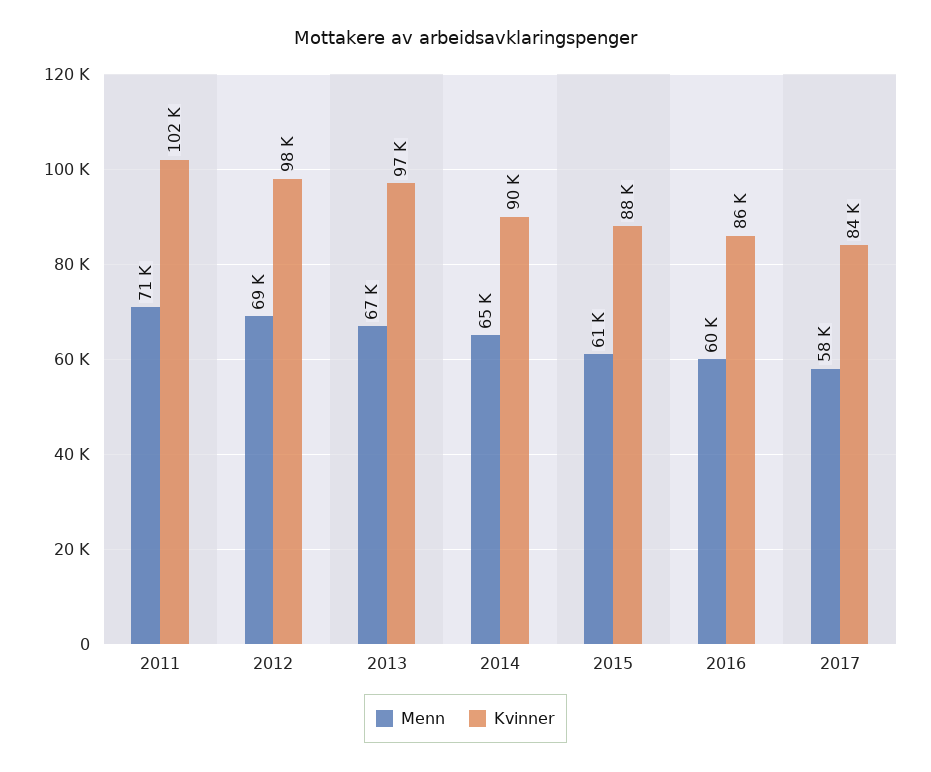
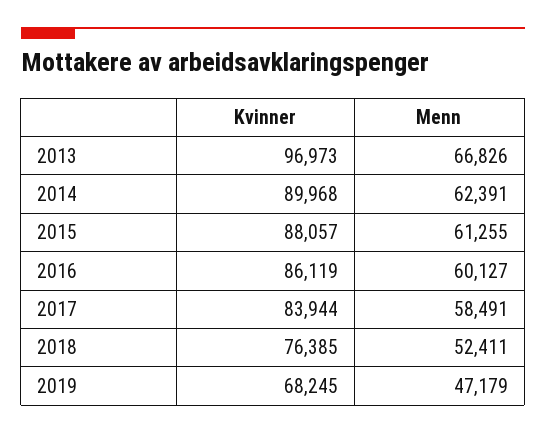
Menn, 2011: 71000 -> none
Kvinner, 2011: 102000 -> none
Menn, 2012: 69000 -> none
Kvinner, 2012: 98000 -> none
Menn, 2014: 65000 -> 62391
Kvinner, 2018: none -> 76385
Menn, 2018: none -> 52411
Kvinner, 2019: none -> 68245
Menn, 2019: none -> 47179

